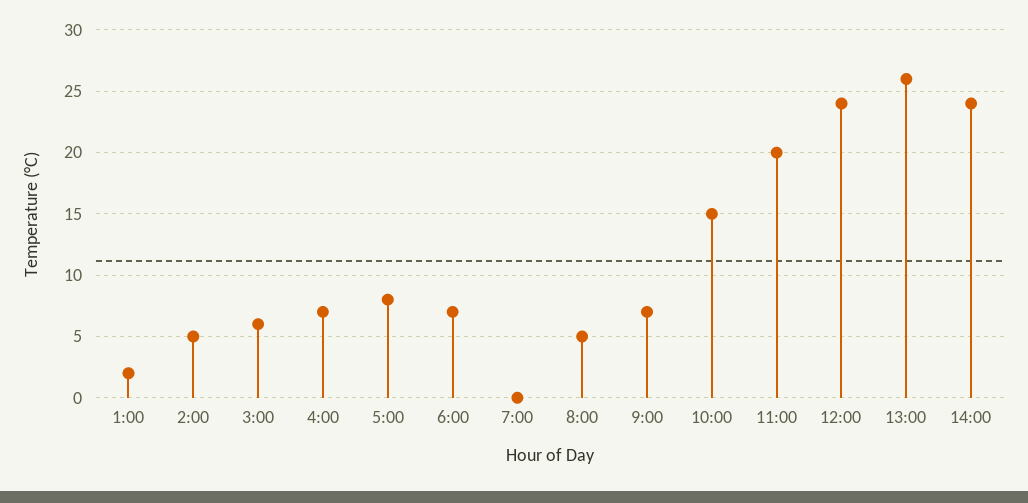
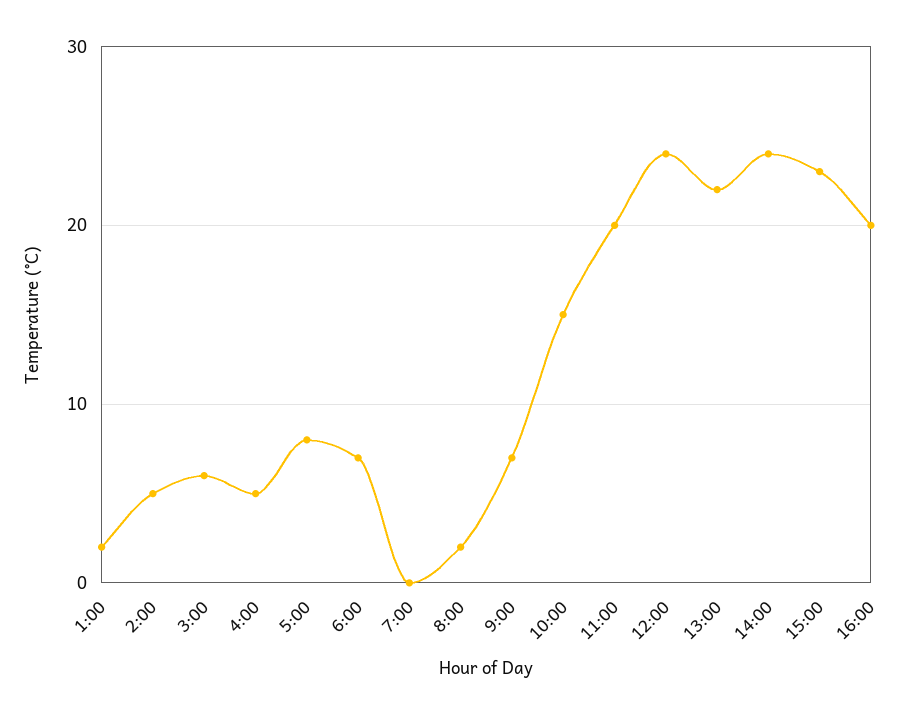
4:00: 7 -> 5
8:00: 5 -> 2
13:00: 26 -> 22
15:00: none -> 23
16:00: none -> 20

